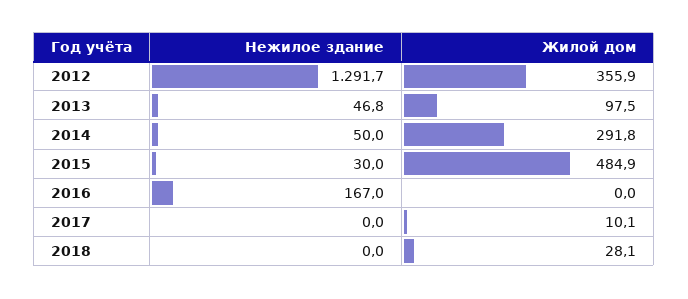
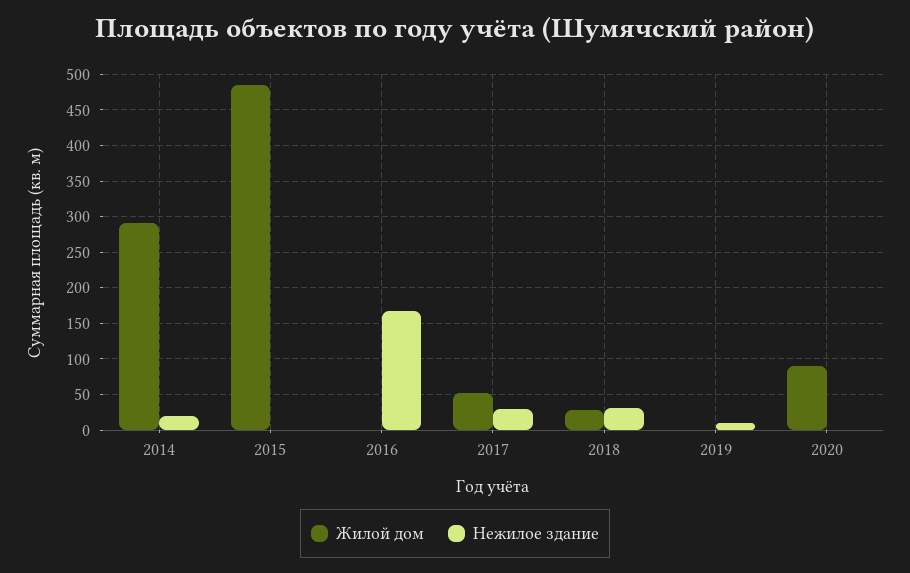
Нежилое здание, 2012: 1291.7 -> none
Жилой дом, 2012: 355.9 -> none
Нежилое здание, 2013: 46.8 -> none
Жилой дом, 2013: 97.5 -> none
Нежилое здание, 2014: 50 -> 20
Нежилое здание, 2015: 30 -> 0
Нежилое здание, 2017: 0 -> 30
Жилой дом, 2017: 10.1 -> 50
Нежилое здание, 2018: 0 -> 30
Жилой дом, 2019: none -> 0
Нежилое здание, 2019: none -> 10
Жилой дом, 2020: none -> 90
Нежилое здание, 2020: none -> 0

